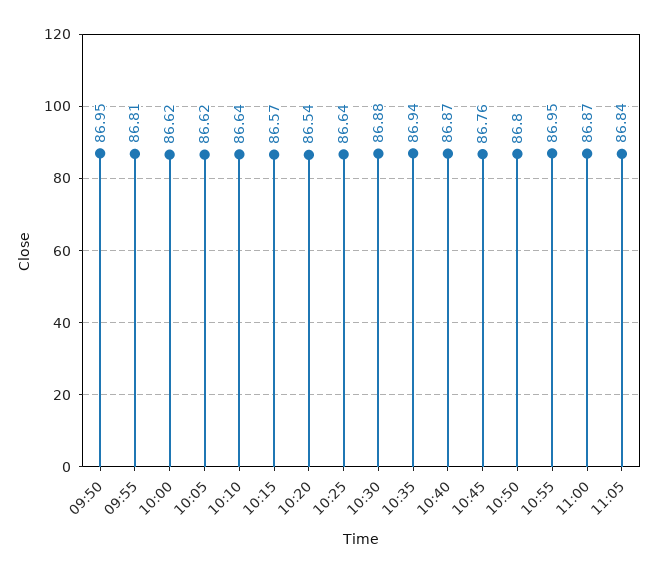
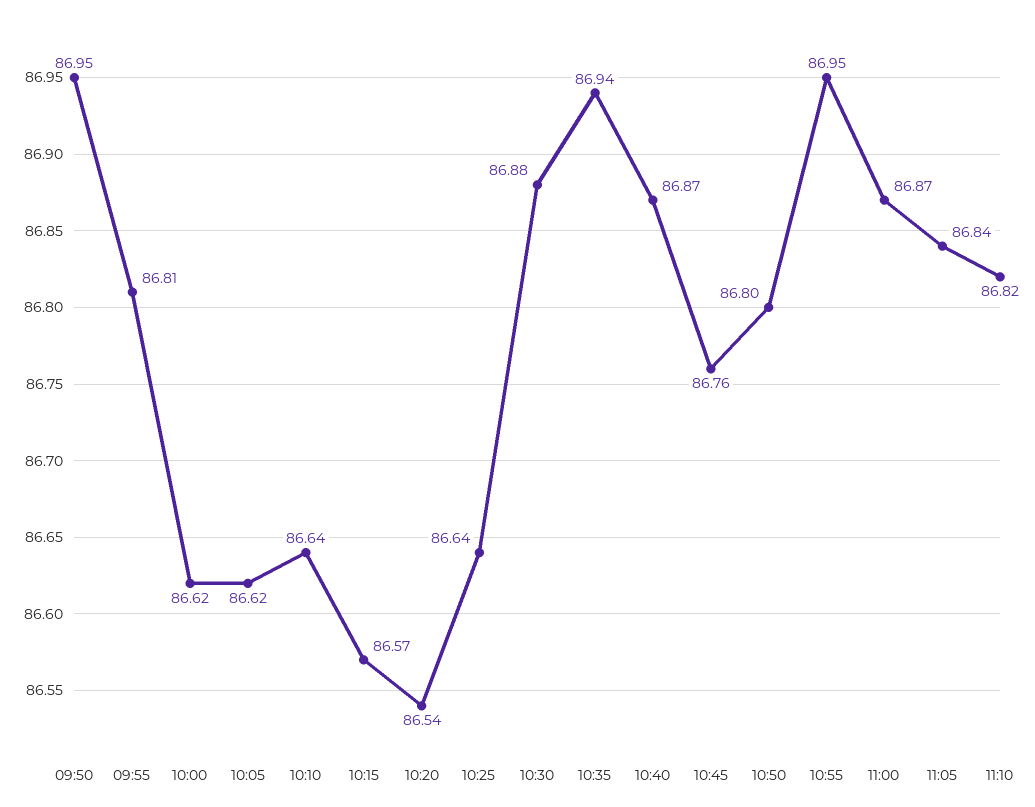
11:10: none -> 86.82

